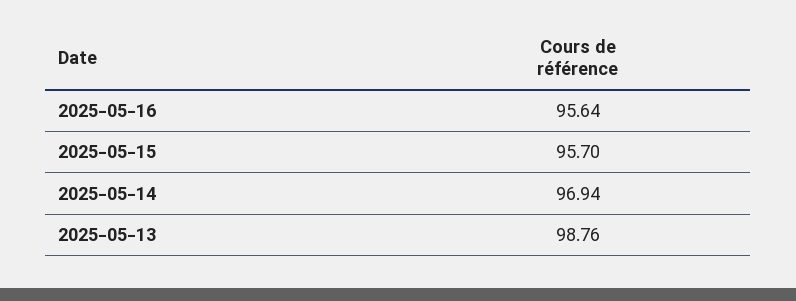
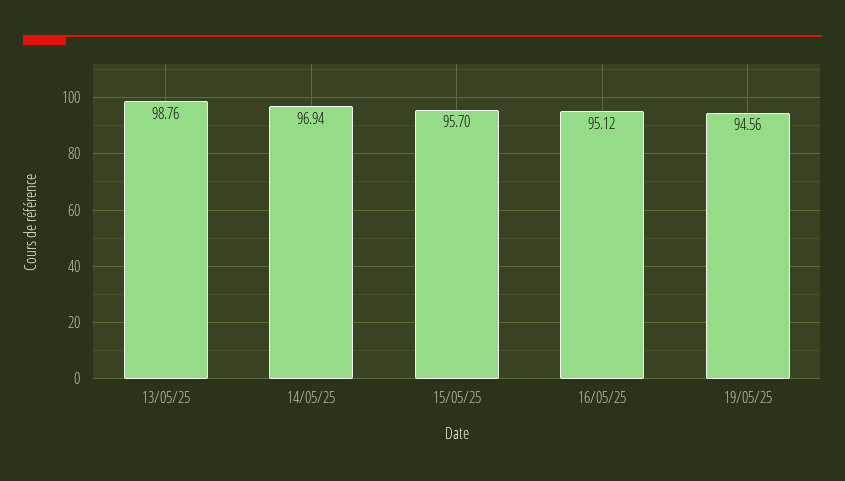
2025-05-16: 95.64 -> 95.12
19/05/25: none -> 94.56

